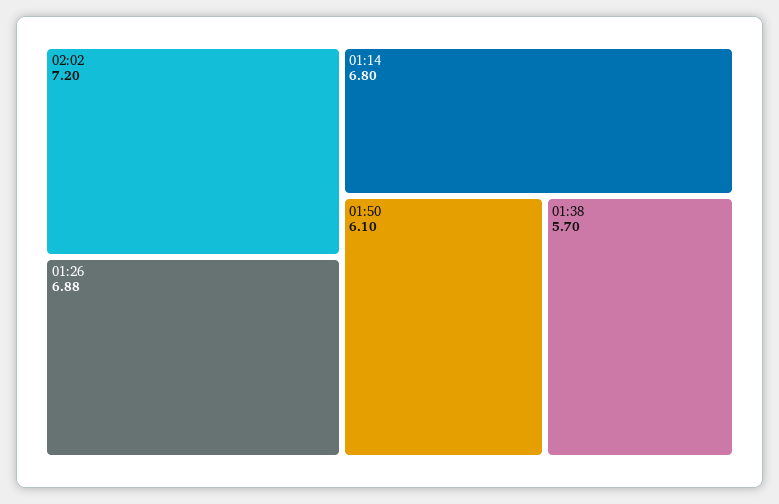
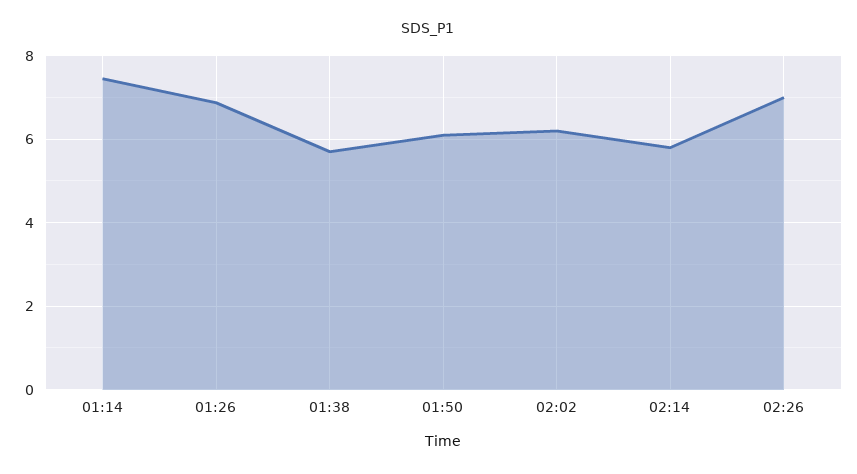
02:02: 7.2 -> 6.2
01:14: 6.8 -> 7.4
02:14: none -> 5.8
02:26: none -> 7

